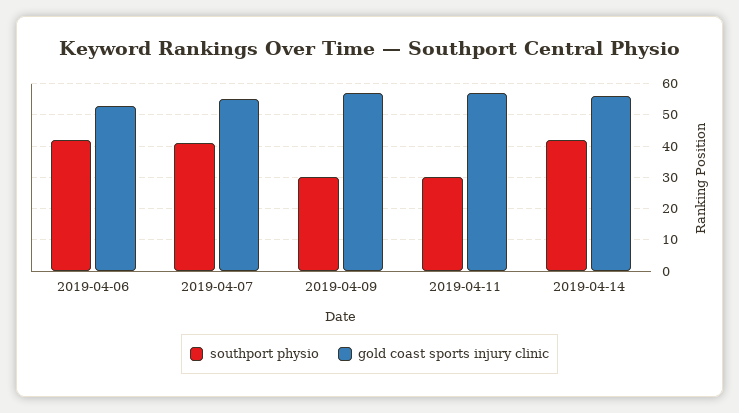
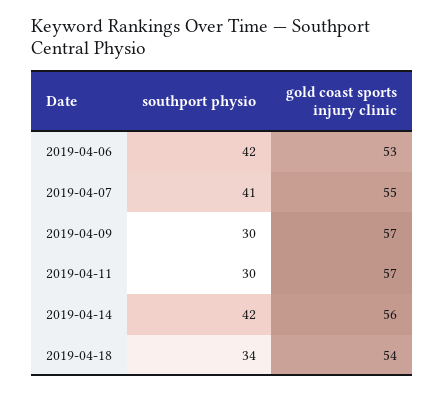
southport physio, 2019-04-18: none -> 34
gold coast sports injury clinic, 2019-04-18: none -> 54

